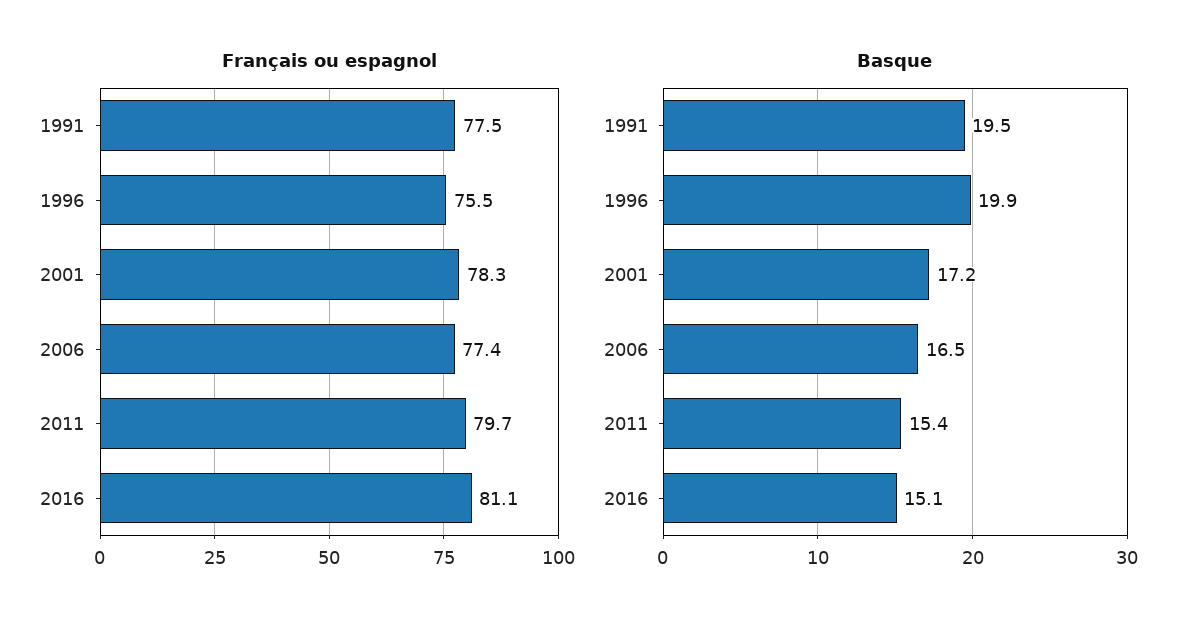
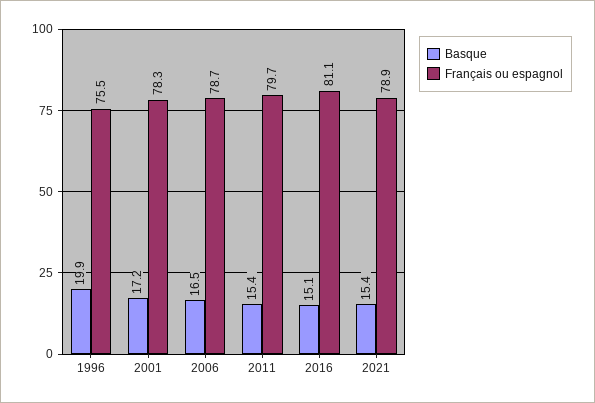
Français ou espagnol, 1991: 77.5 -> none
Français ou espagnol, 2006: 77.4 -> 78.7
Basque, 1991: 19.5 -> none
Basque, 2021: none -> 15.4
Français ou espagnol, 2021: none -> 78.9

